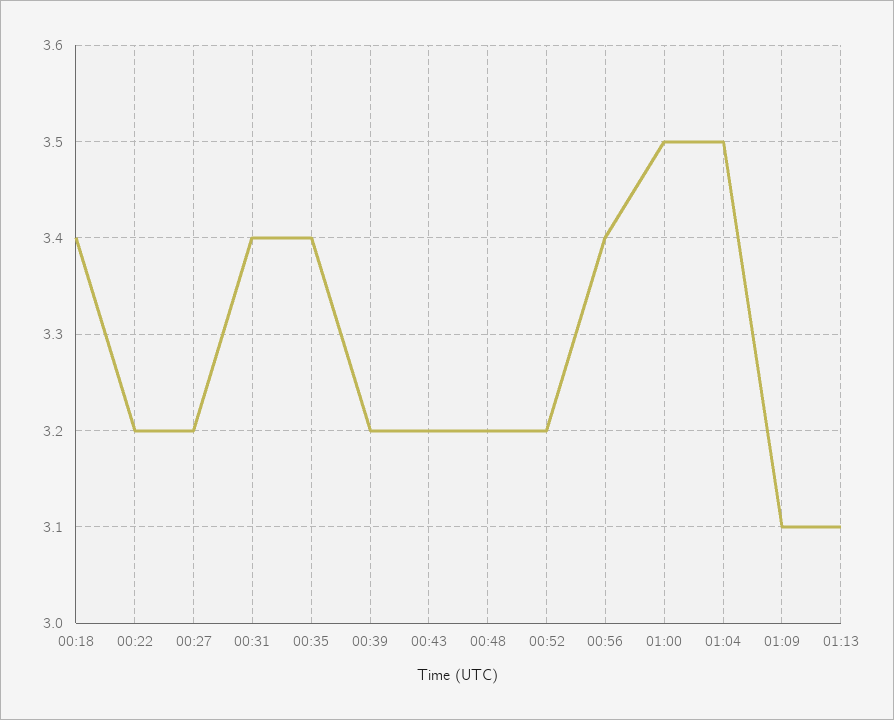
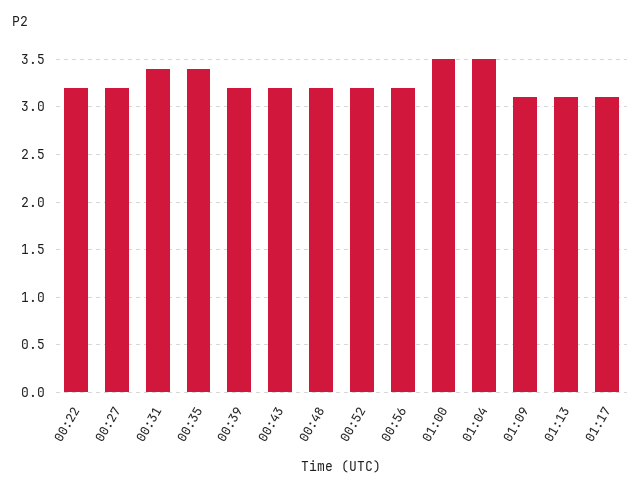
00:18: 3.4 -> none
00:56: 3.4 -> 3.2
01:17: none -> 3.1

